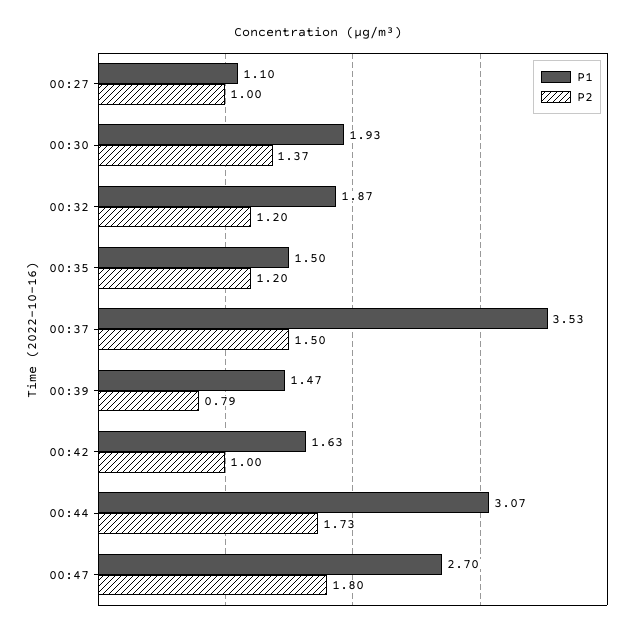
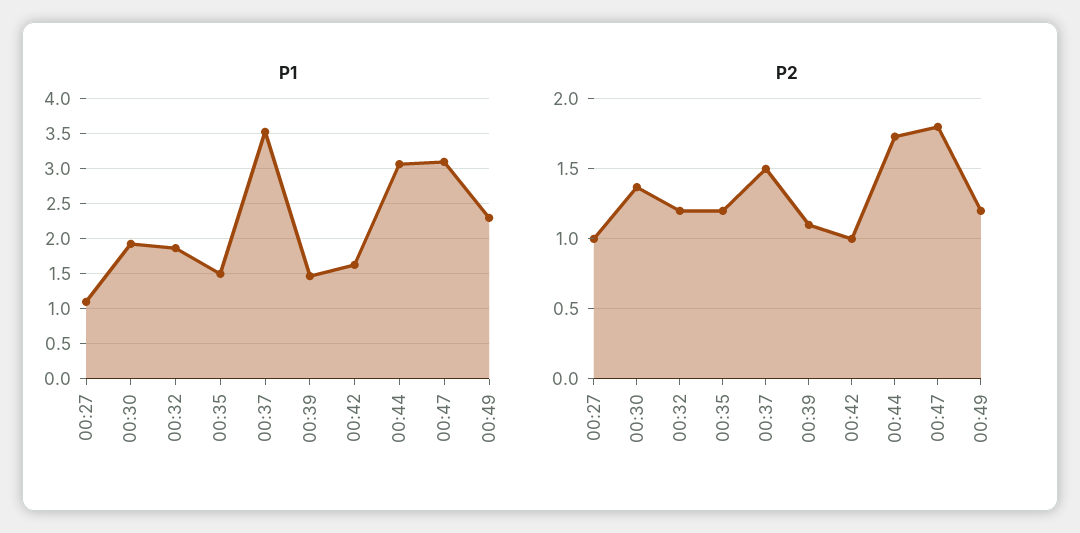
P2, 00:39: 0.79 -> 1.1
P1, 00:47: 2.7 -> 3.1
P1, 00:49: none -> 2.3
P2, 00:49: none -> 1.2

